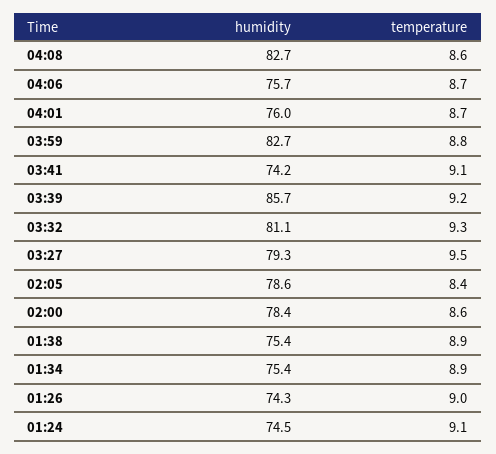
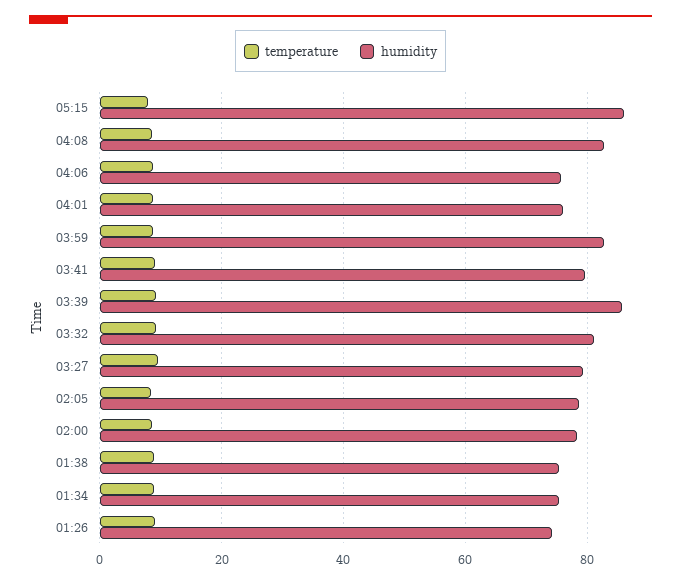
humidity, 03:41: 74.2 -> 80
humidity, 01:24: 74.5 -> none
temperature, 01:24: 9.1 -> none
temperature, 05:15: none -> 8
humidity, 05:15: none -> 86

